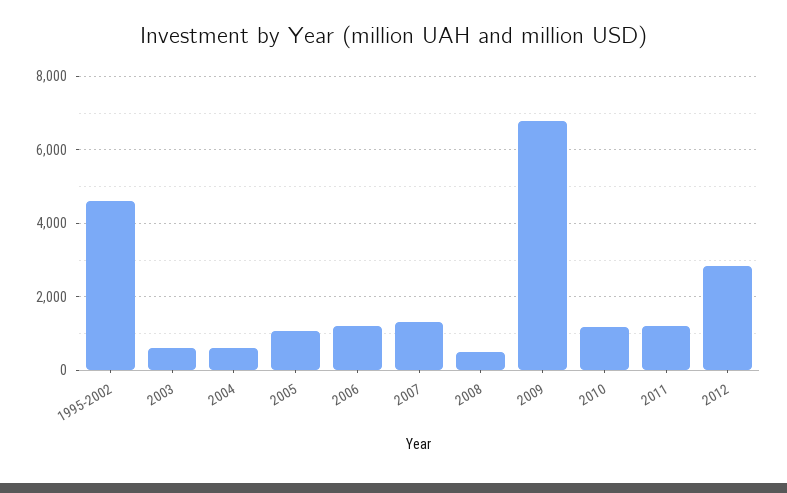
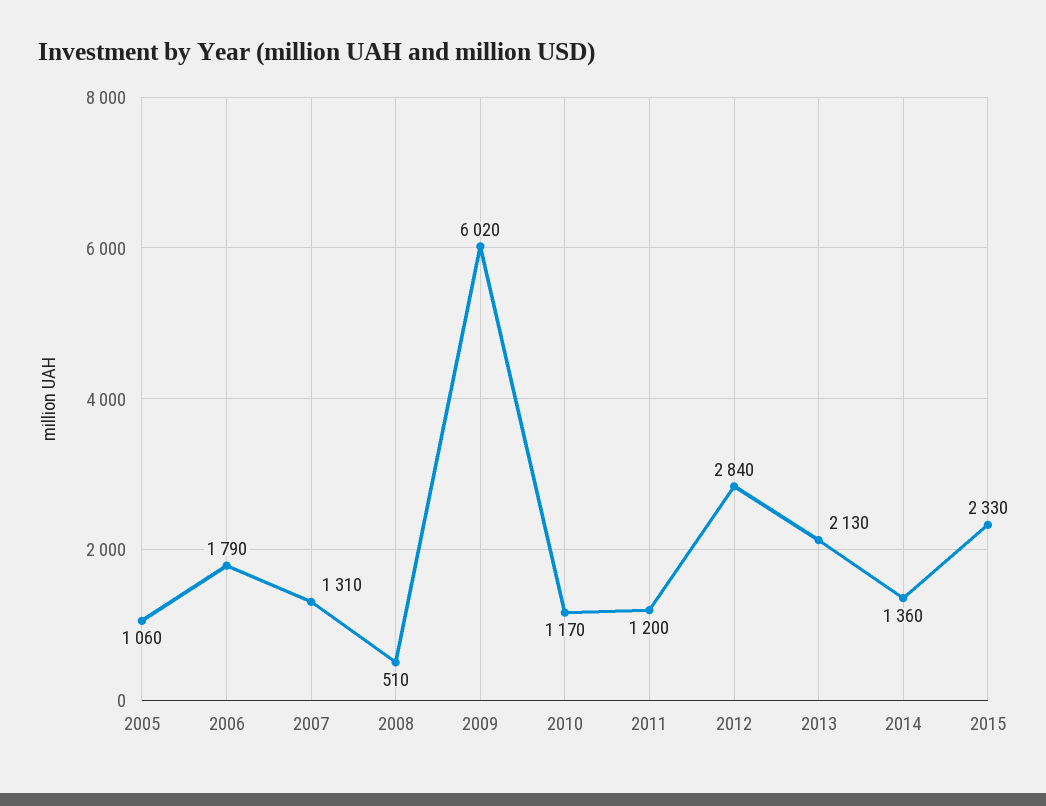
1995-2002: 4600 -> none
2003: 600 -> none
2004: 600 -> none
2006: 1200 -> 1790
2009: 6800 -> 6020
2013: none -> 2130
2014: none -> 1360
2015: none -> 2330

